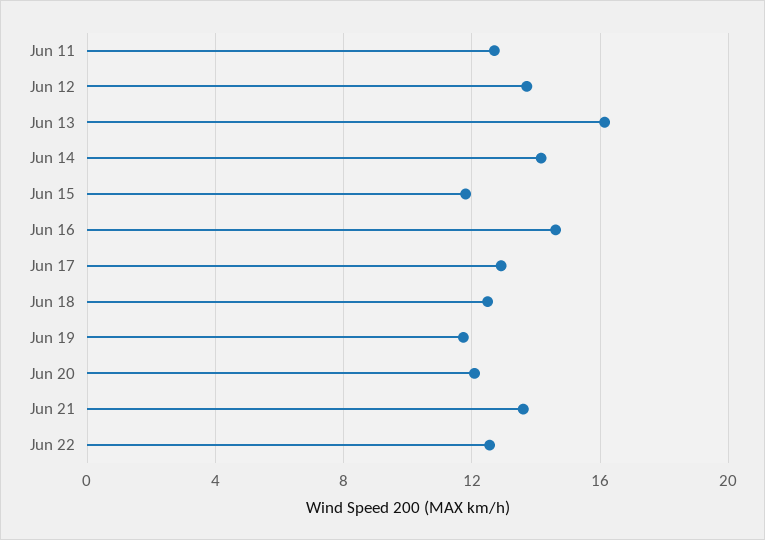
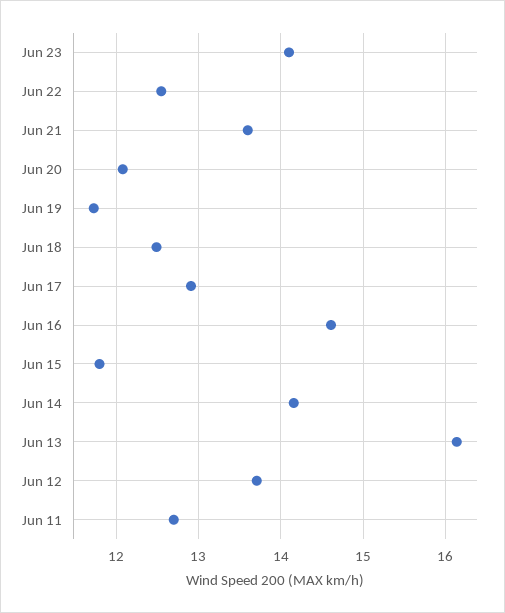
Jun 23: none -> 14.1

